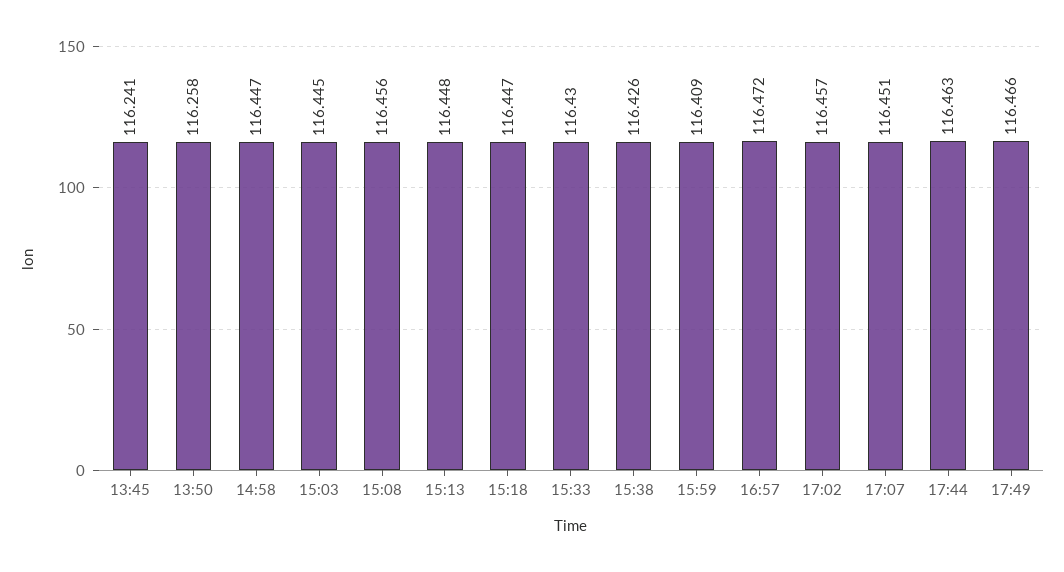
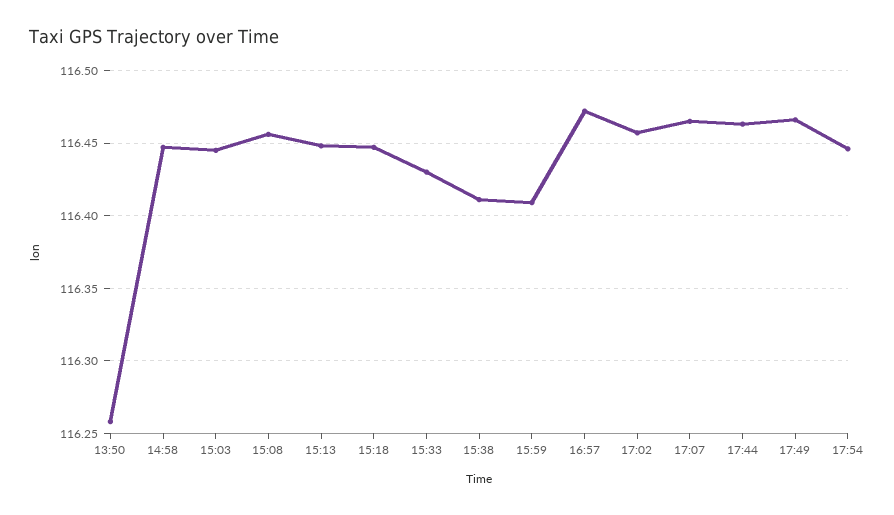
13:45: 116.241 -> none
15:38: 116.426 -> 116.41
17:07: 116.451 -> 116.465
17:54: none -> 116.445

